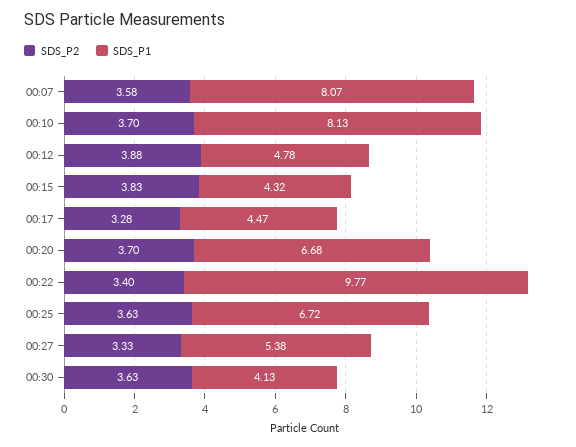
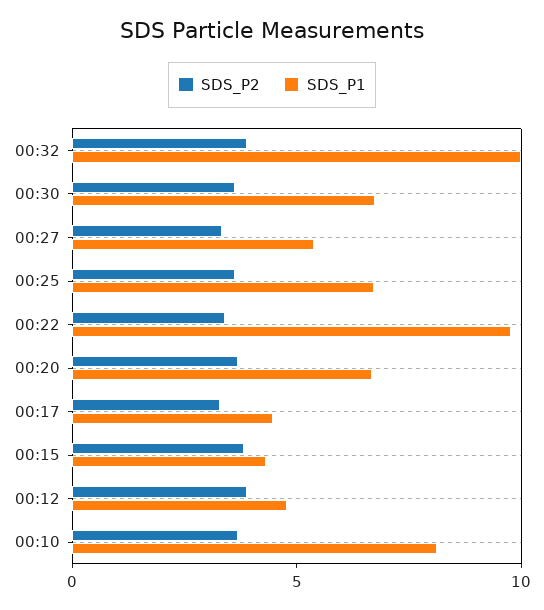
SDS_P2, 00:07: 3.58 -> none
SDS_P1, 00:07: 8.07 -> none
SDS_P1, 00:30: 4.13 -> 7
SDS_P2, 00:32: none -> 4
SDS_P1, 00:32: none -> 10

